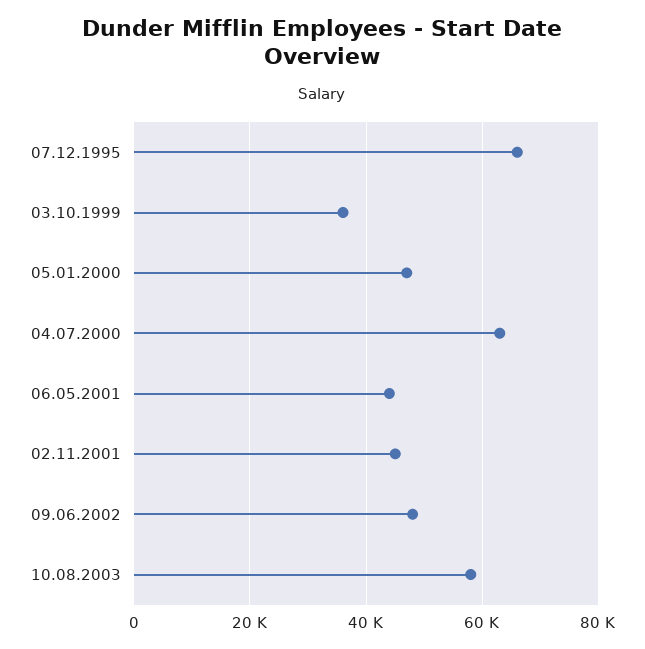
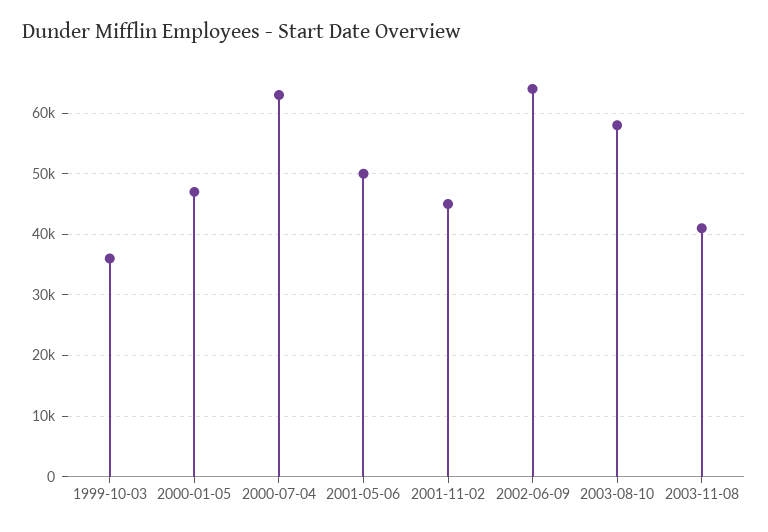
07.12.1995: 66000 -> none
06.05.2001: 44000 -> 50000
09.06.2002: 48000 -> 64000
2003-11-08: none -> 41000

